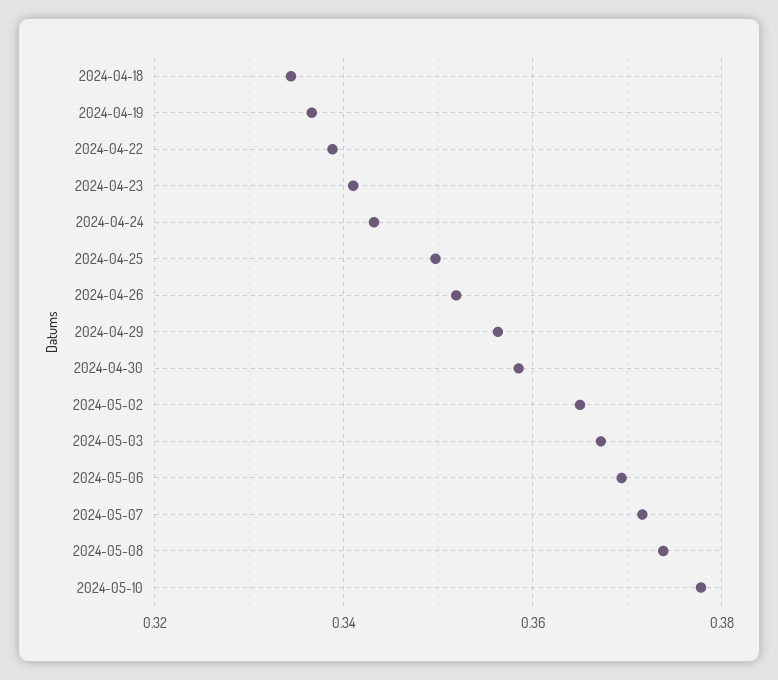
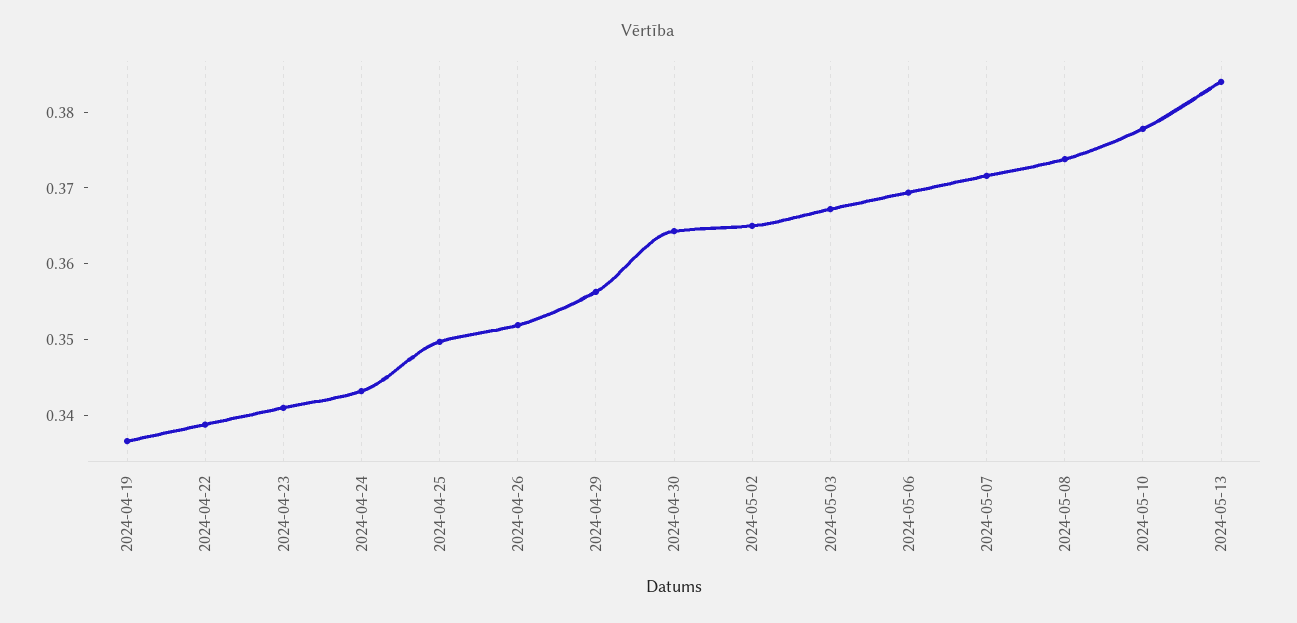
2024-04-18: 0.334 -> none
2024-04-30: 0.358 -> 0.364
2024-05-13: none -> 0.384

